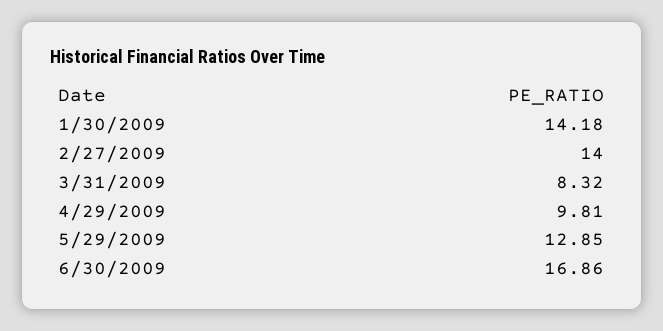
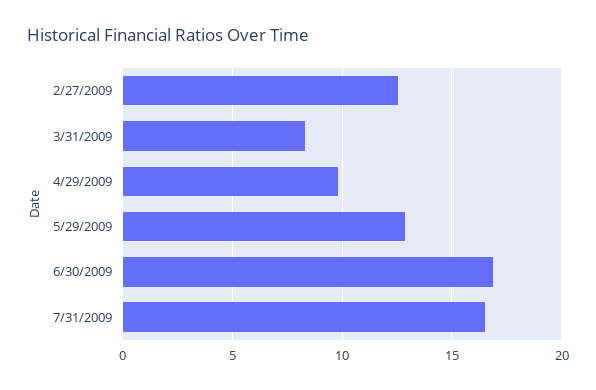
1/30/2009: 14.18 -> none
2/27/2009: 14 -> 12.5
7/31/2009: none -> 16.5

